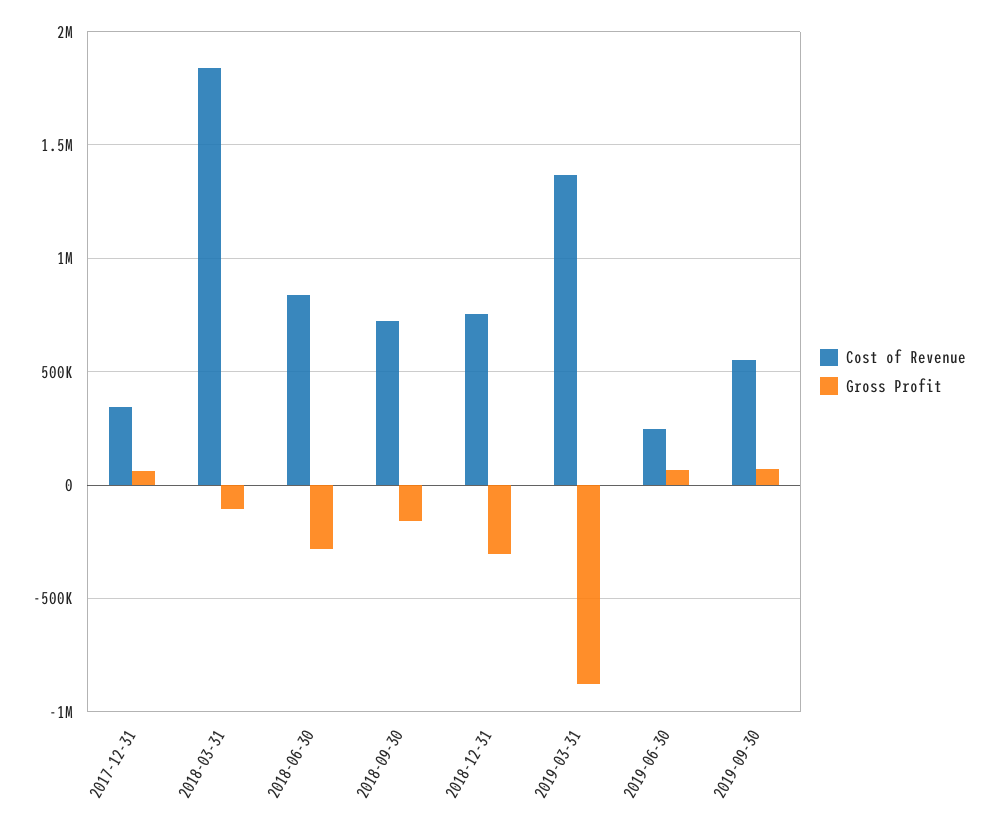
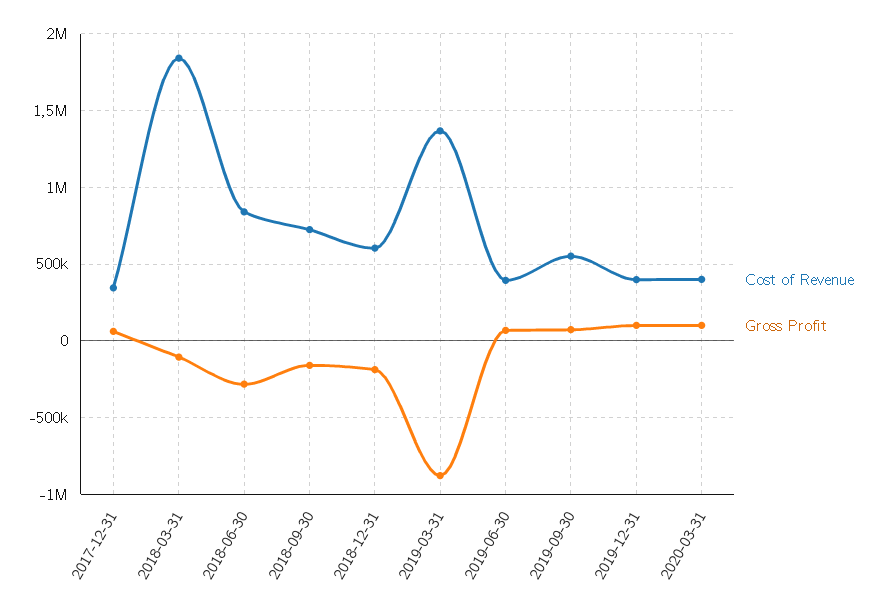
Cost of Revenue, 2018-12-31: 750000 -> 600000
Gross Profit, 2018-12-31: -300000 -> -200000
Cost of Revenue, 2019-06-30: 250000 -> 400000
Cost of Revenue, 2019-12-31: none -> 400000
Gross Profit, 2019-12-31: none -> 100000
Cost of Revenue, 2020-03-31: none -> 400000
Gross Profit, 2020-03-31: none -> 100000

